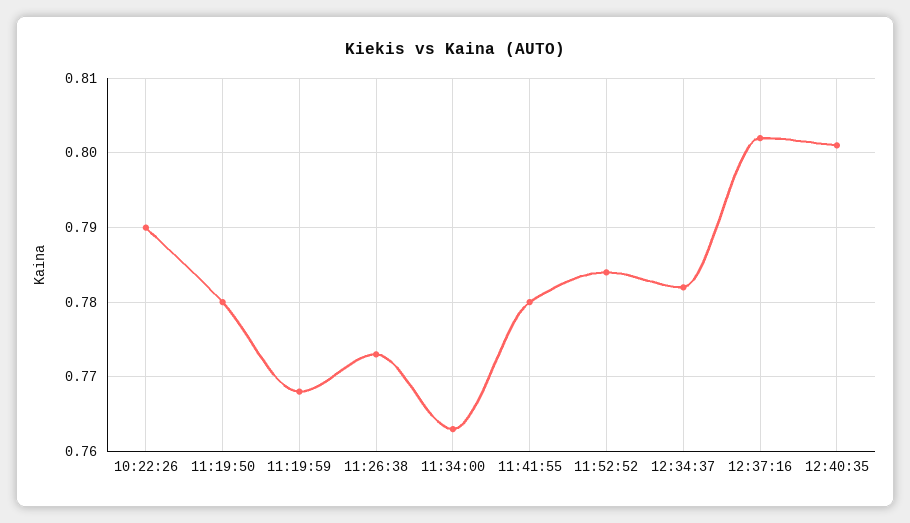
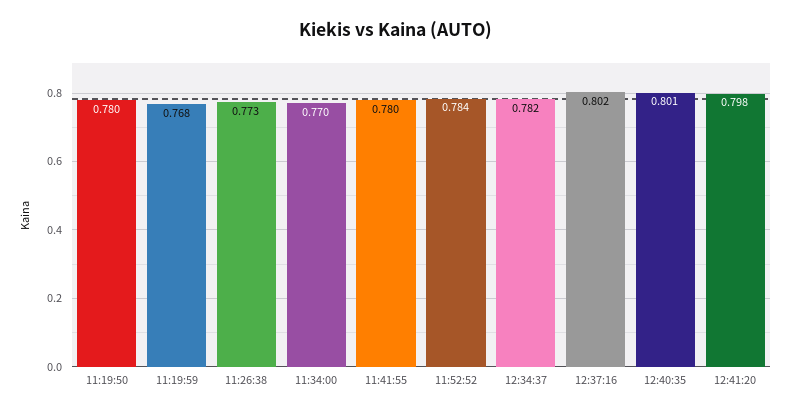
10:22:26: 0.79 -> none
11:34:00: 0.763 -> 0.77
12:41:20: none -> 0.798

